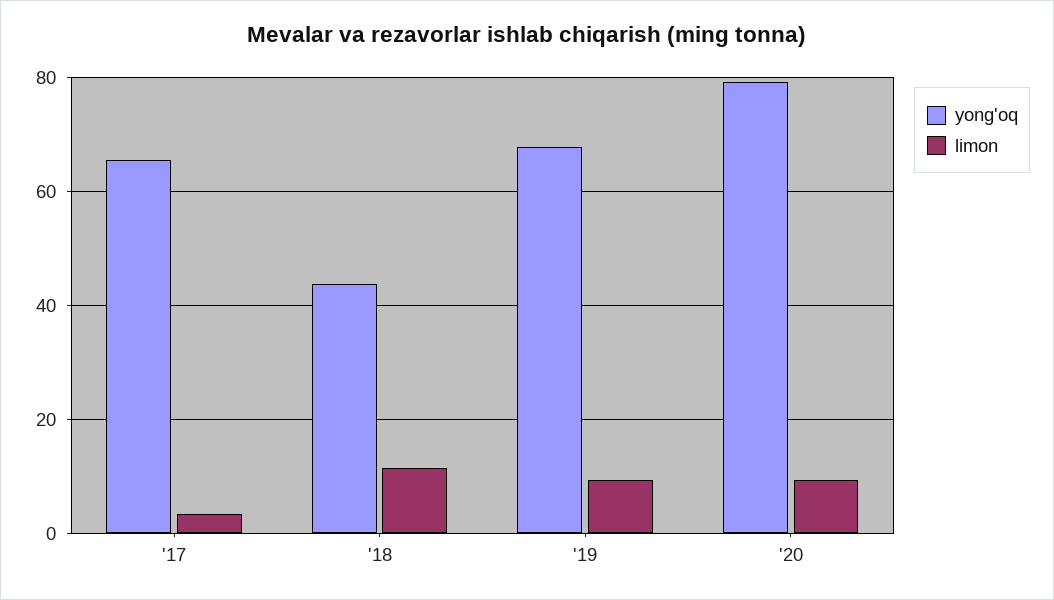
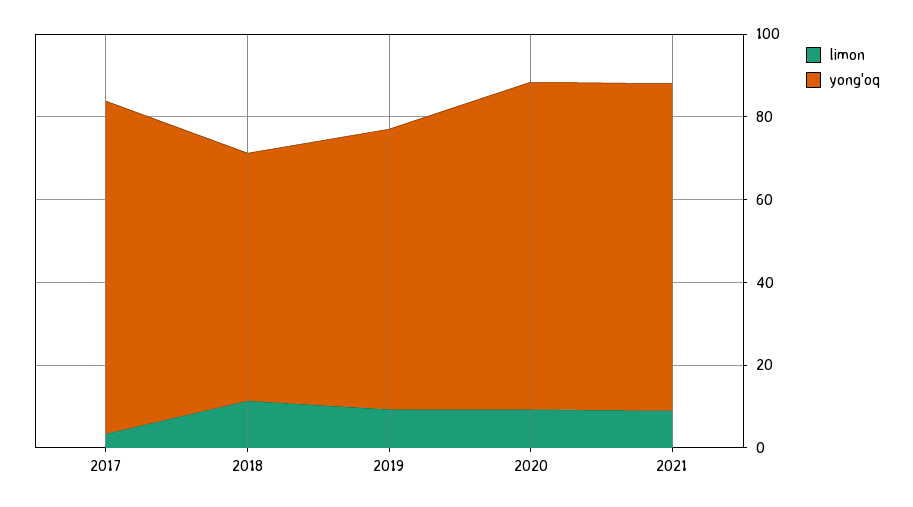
yong'oq, '17: 66 -> 80
yong'oq, '18: 44 -> 60
limon, 2021: none -> 10
yong'oq, 2021: none -> 80

